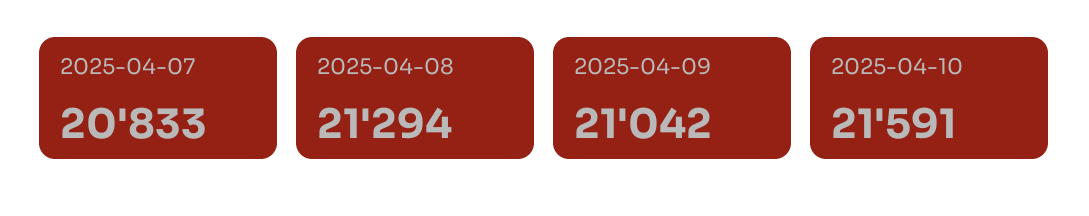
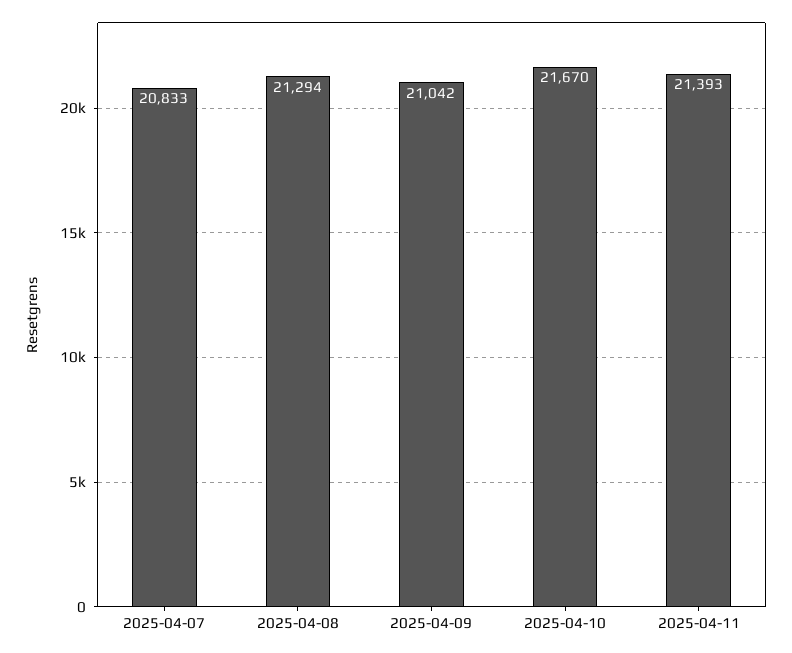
2025-04-10: 21591 -> 21670
2025-04-11: none -> 21393

